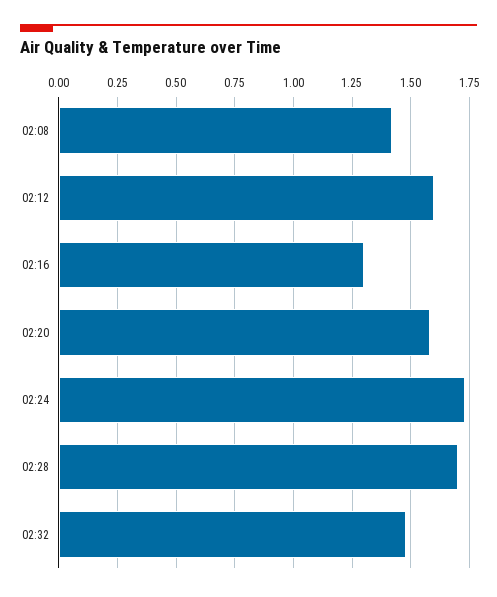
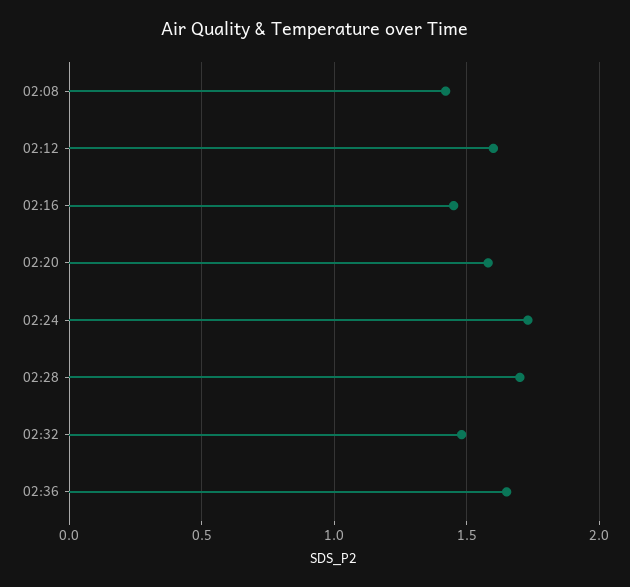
02:16: 1.3 -> 1.45
02:36: none -> 1.65

